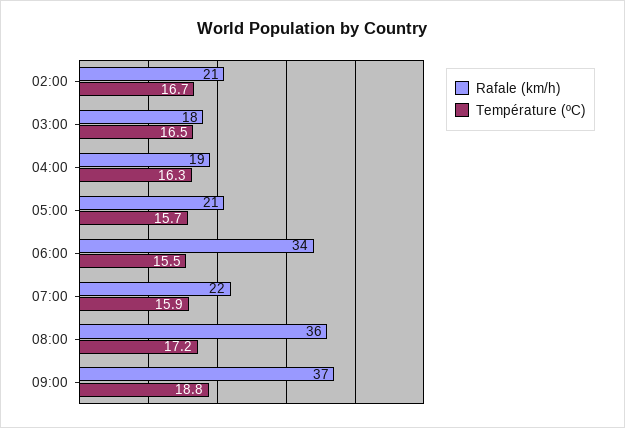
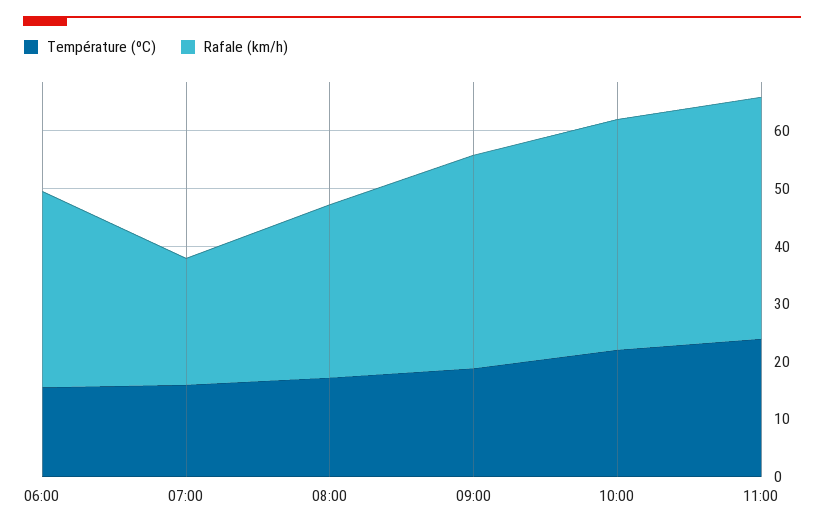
Rafale (km/h), 02:00: 21 -> none
Température (ºC), 02:00: 16.7 -> none
Rafale (km/h), 03:00: 18 -> none
Température (ºC), 03:00: 16.5 -> none
Rafale (km/h), 04:00: 19 -> none
Température (ºC), 04:00: 16.3 -> none
Rafale (km/h), 05:00: 21 -> none
Température (ºC), 05:00: 15.7 -> none
Rafale (km/h), 08:00: 36 -> 30
Température (ºC), 10:00: none -> 22
Rafale (km/h), 10:00: none -> 40
Température (ºC), 11:00: none -> 24
Rafale (km/h), 11:00: none -> 42

